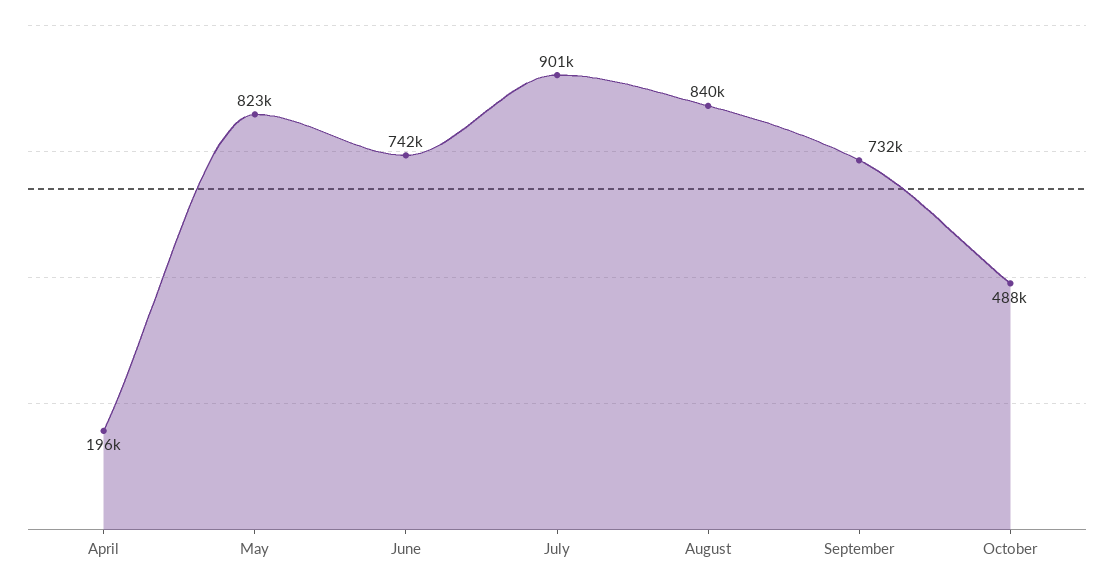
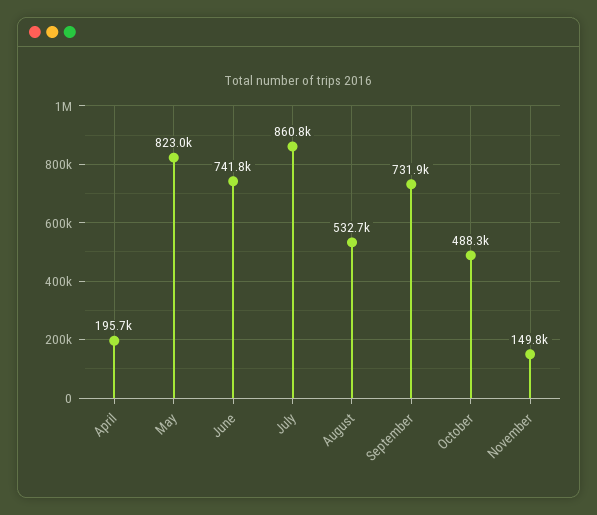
July: 901000 -> 860800
August: 840000 -> 532700
November: none -> 149800

